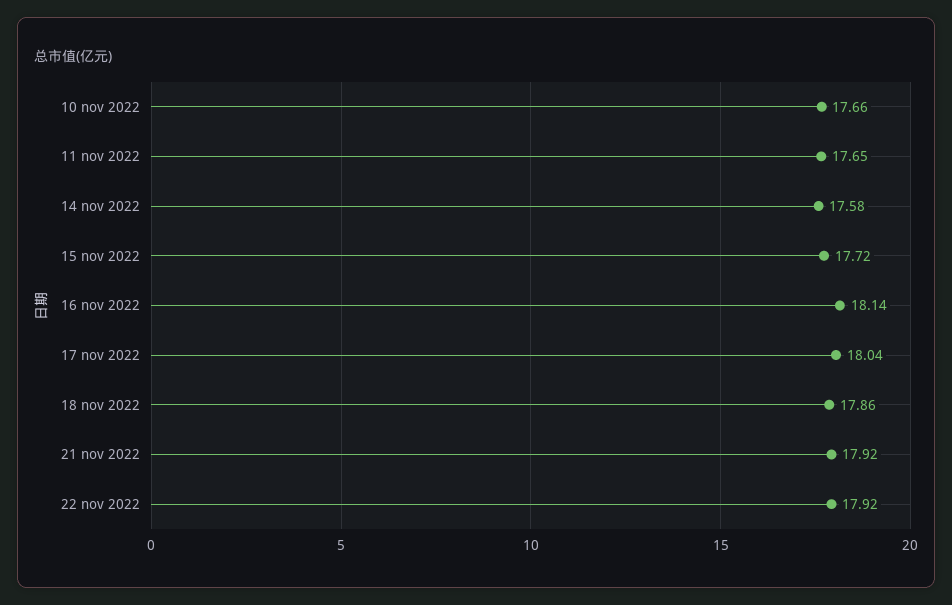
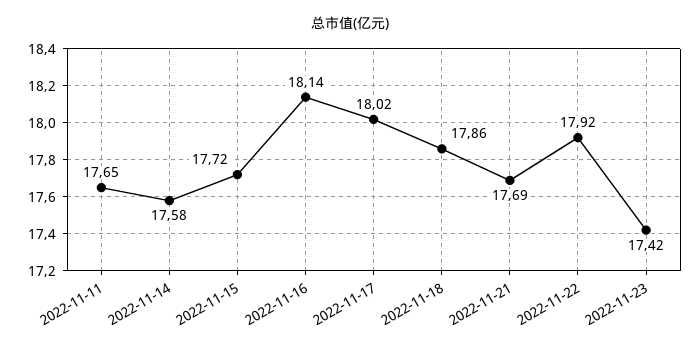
10 nov 2022: 17.66 -> none
17 nov 2022: 18.04 -> 18.02
21 nov 2022: 17.92 -> 17.69
2022-11-23: none -> 17.42

